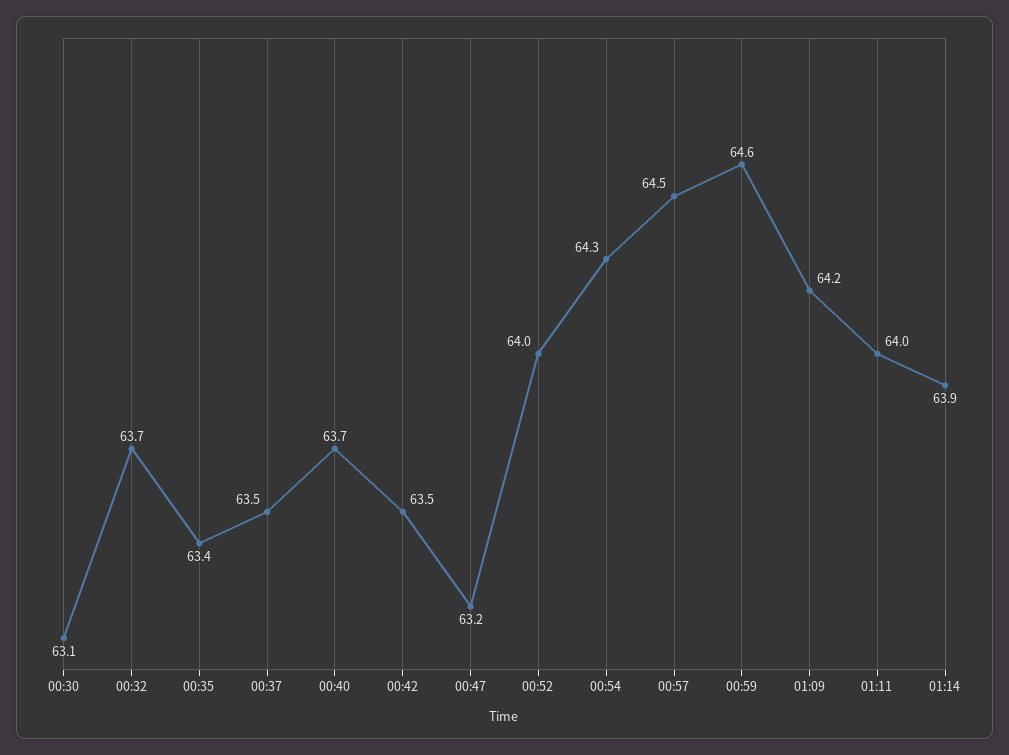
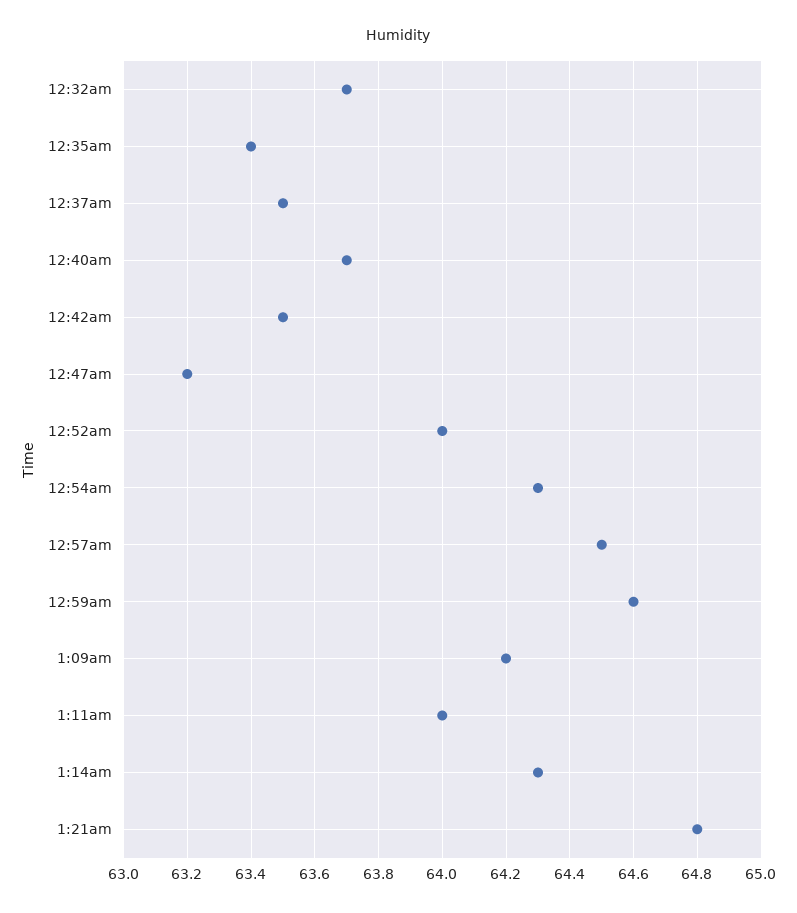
00:30: 63.1 -> none
01:14: 63.9 -> 64.3
1:21am: none -> 64.8

